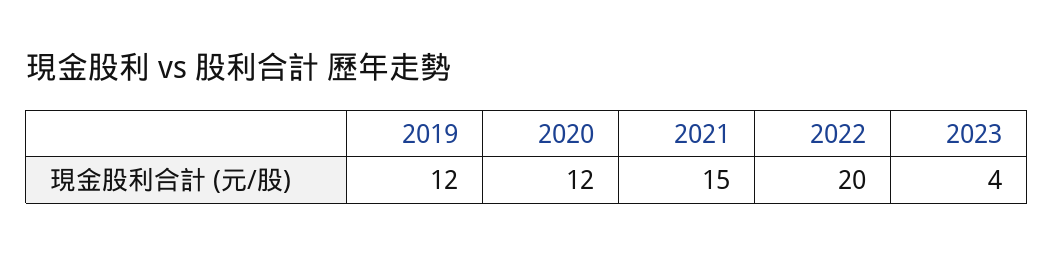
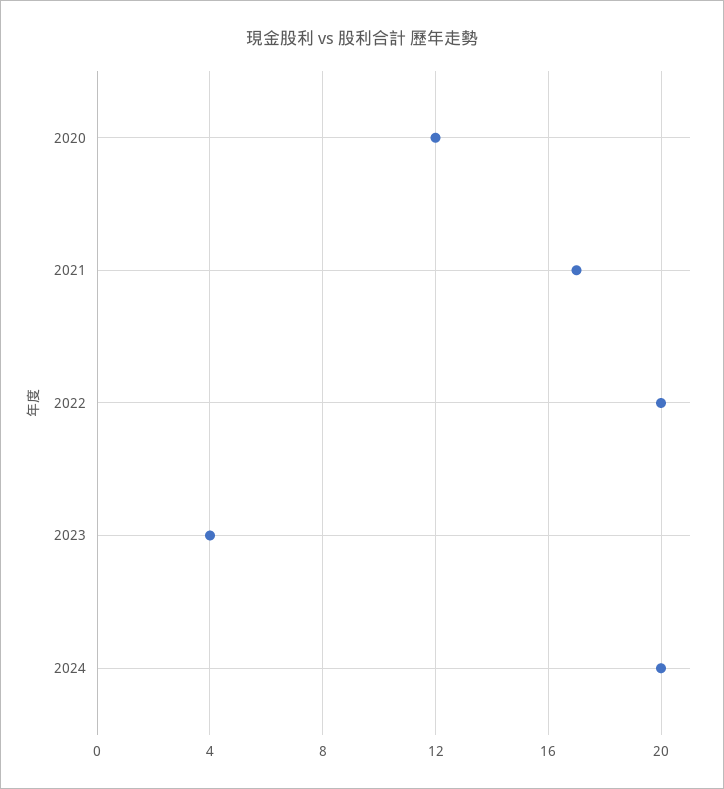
2019: 12 -> none
2021: 15 -> 17
2024: none -> 20

